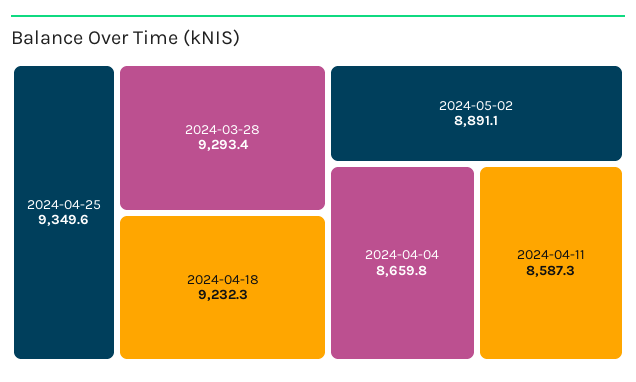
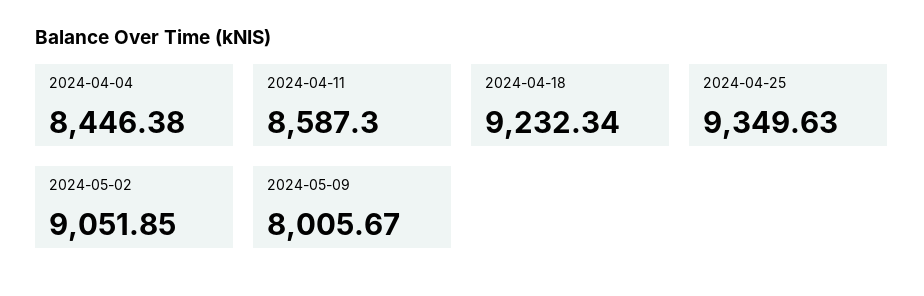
2024-03-28: 9293.4 -> none
2024-05-02: 8891.1 -> 9051.85
2024-04-04: 8659.8 -> 8446.38
2024-05-09: none -> 8005.67

